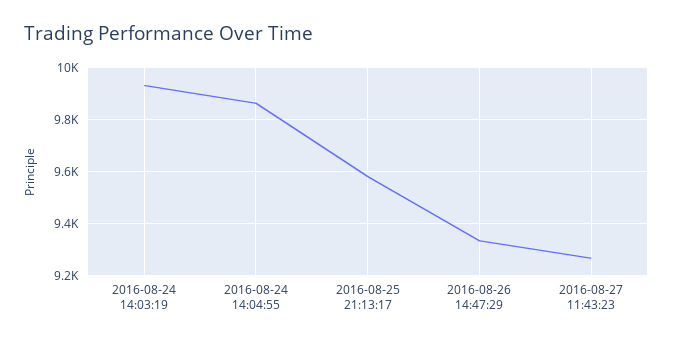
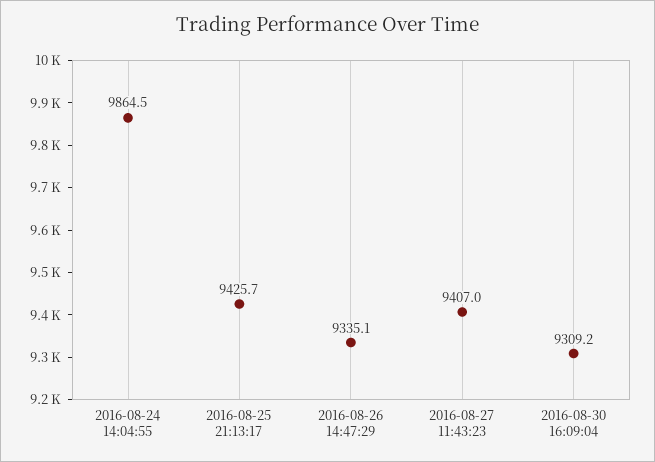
2016-08-24 14:03:19: 9925 -> none
2016-08-25 21:13:17: 9575 -> 9425.7
2016-08-27 11:43:23: 9275 -> 9407
2016-08-30 16:09:04: none -> 9309.2

